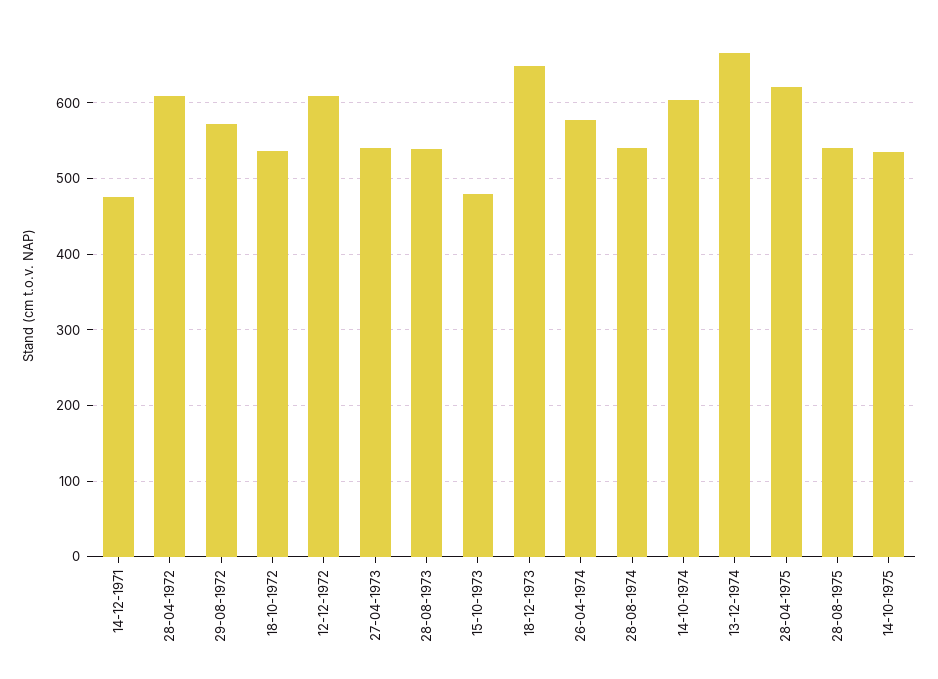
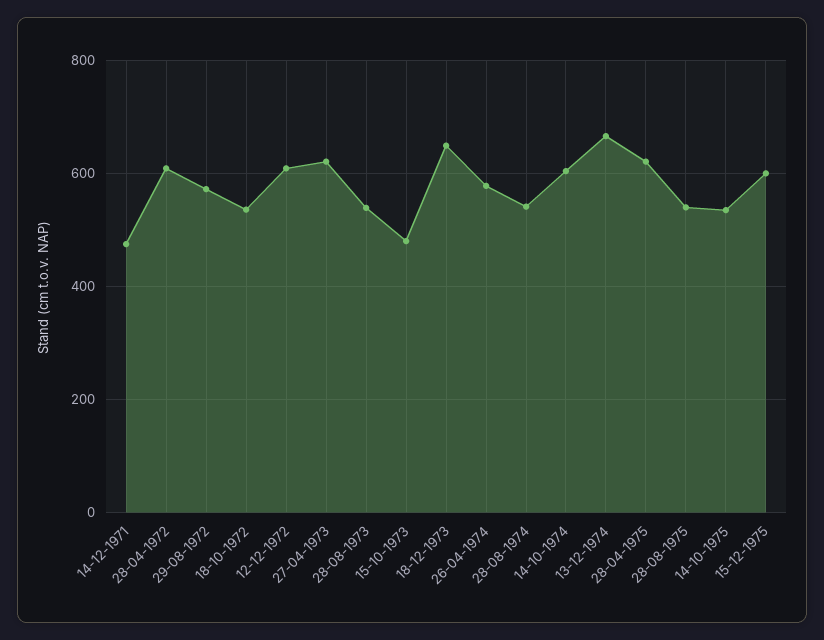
27-04-1973: 540 -> 620
15-12-1975: none -> 600

